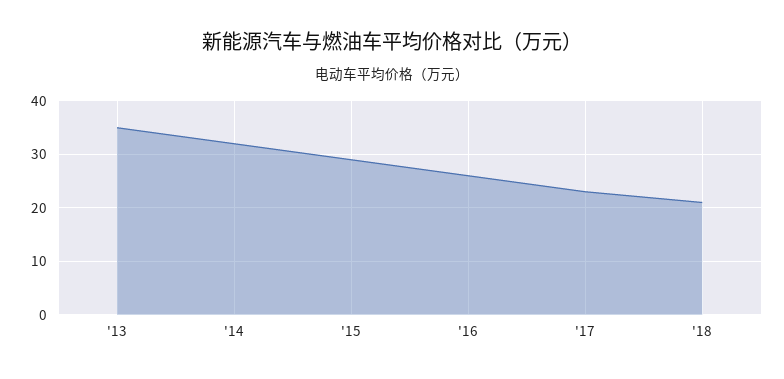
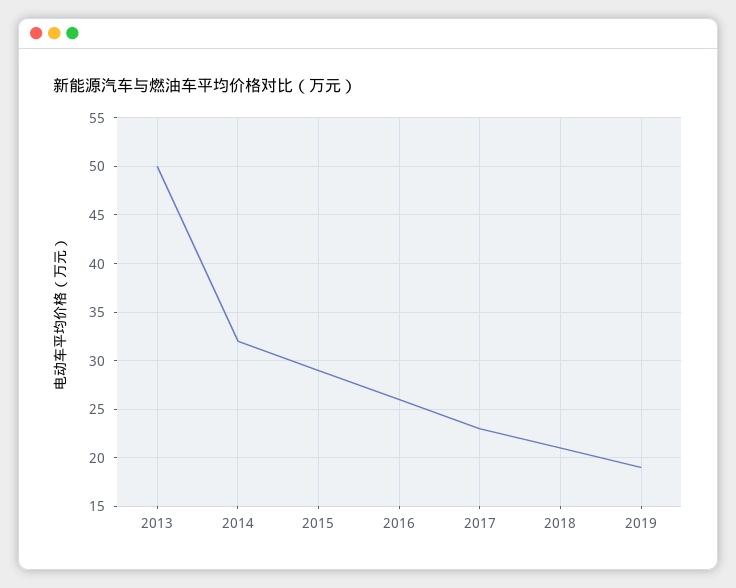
'13: 35 -> 50
2019: none -> 19

